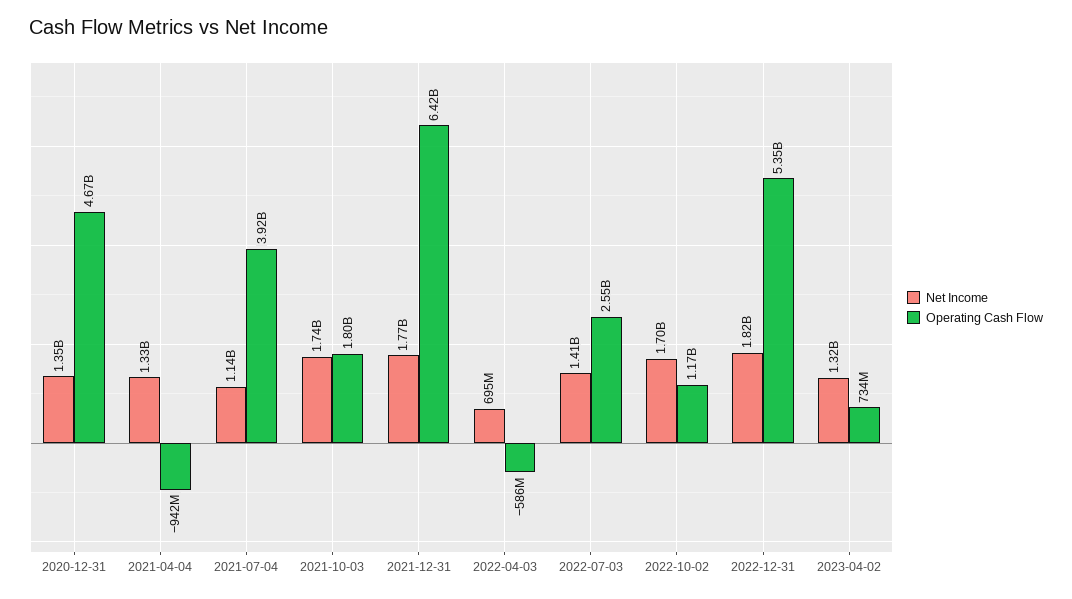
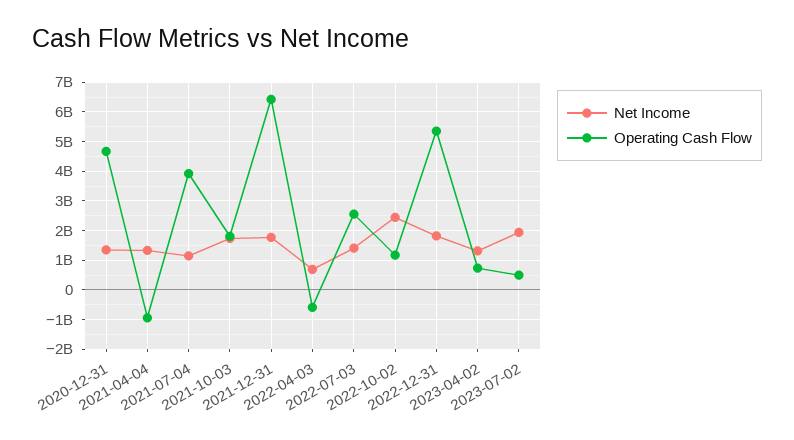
Net Income, 2022-10-02: 1700000000 -> 2500000000
Net Income, 2023-07-02: none -> 2000000000
Operating Cash Flow, 2023-07-02: none -> 500000000

